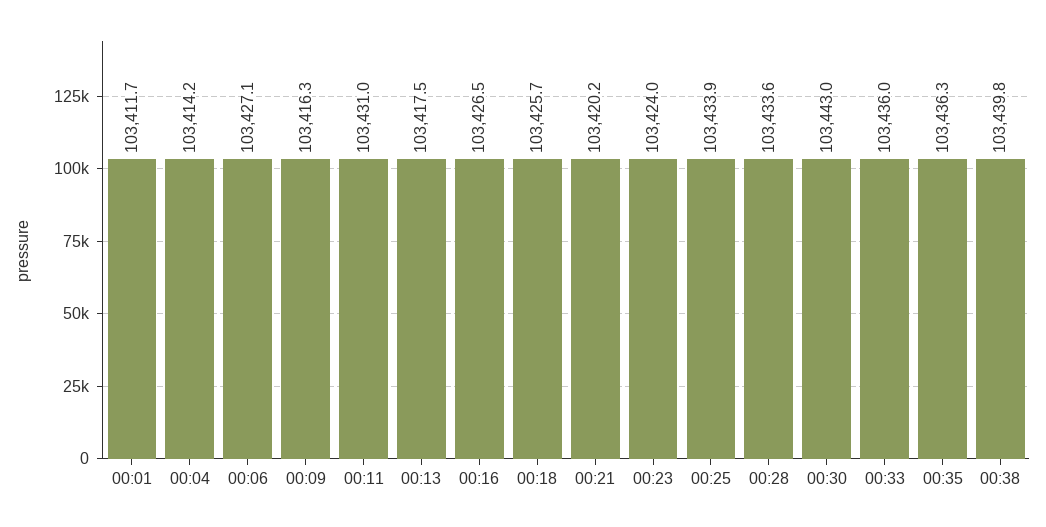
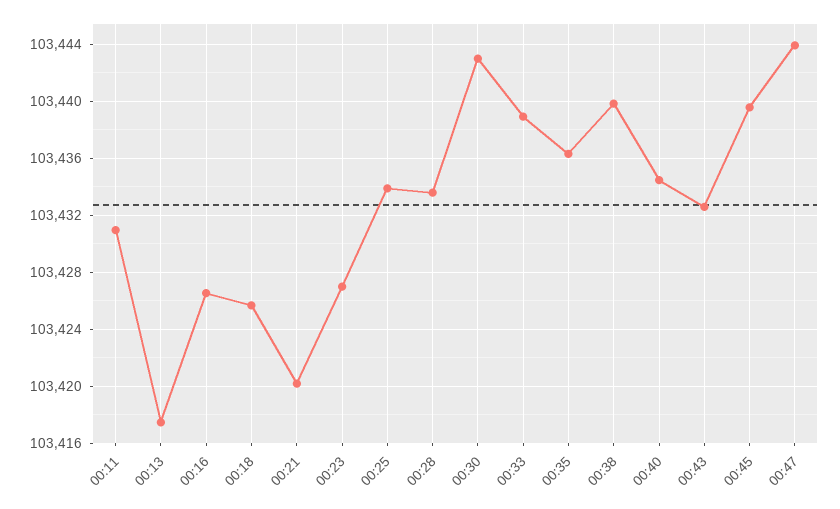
00:01: 103411.7 -> none
00:04: 103414.2 -> none
00:06: 103427.1 -> none
00:09: 103416.3 -> none
00:23: 103424 -> 103427
00:33: 103436 -> 103439
00:40: none -> 103434.5
00:43: none -> 103432.5
00:45: none -> 103439.5
00:47: none -> 103444

